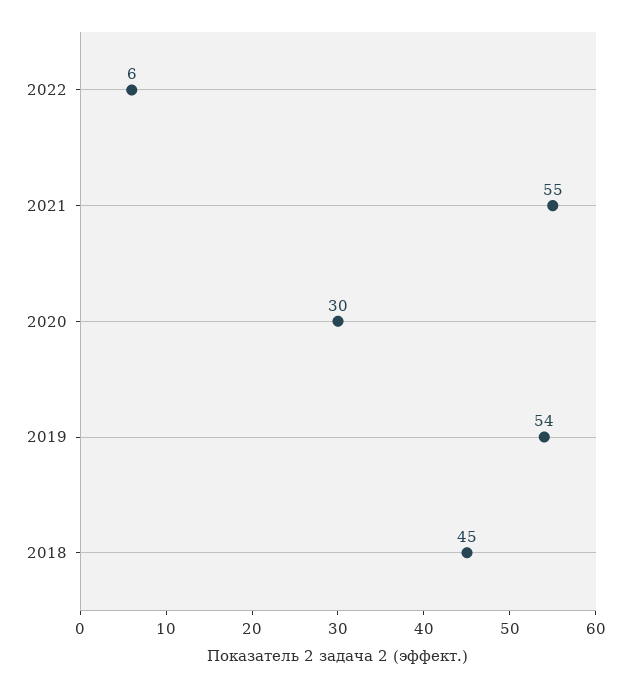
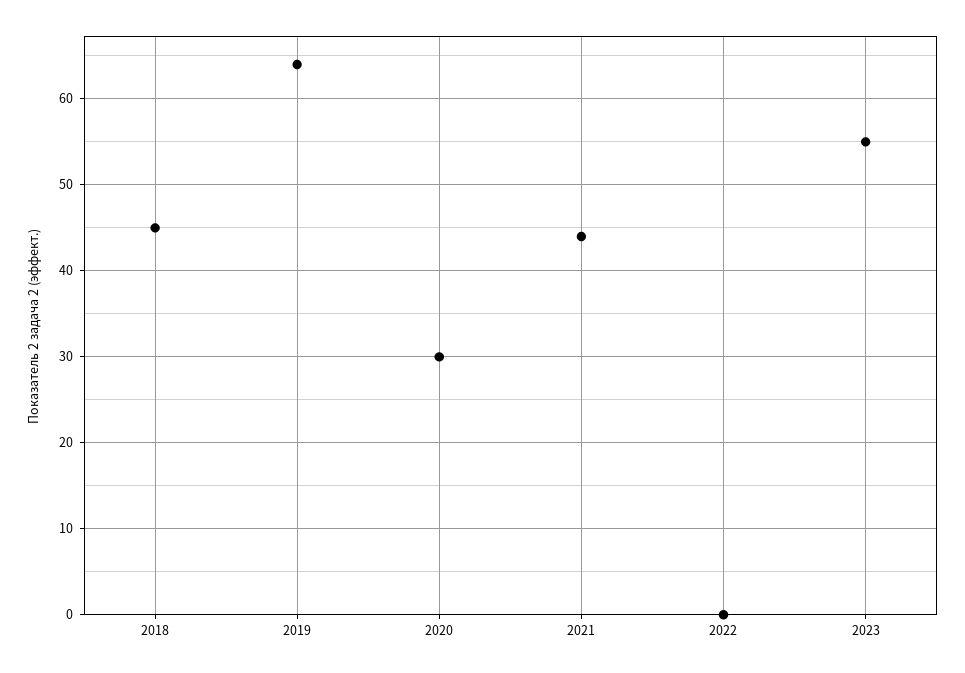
2022: 6 -> 0
2021: 55 -> 44
2019: 54 -> 64
2023: none -> 55

